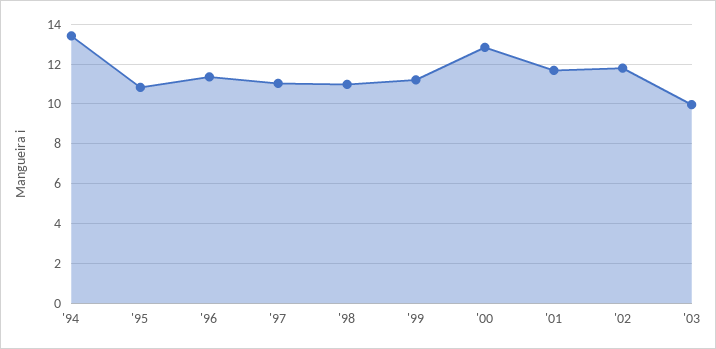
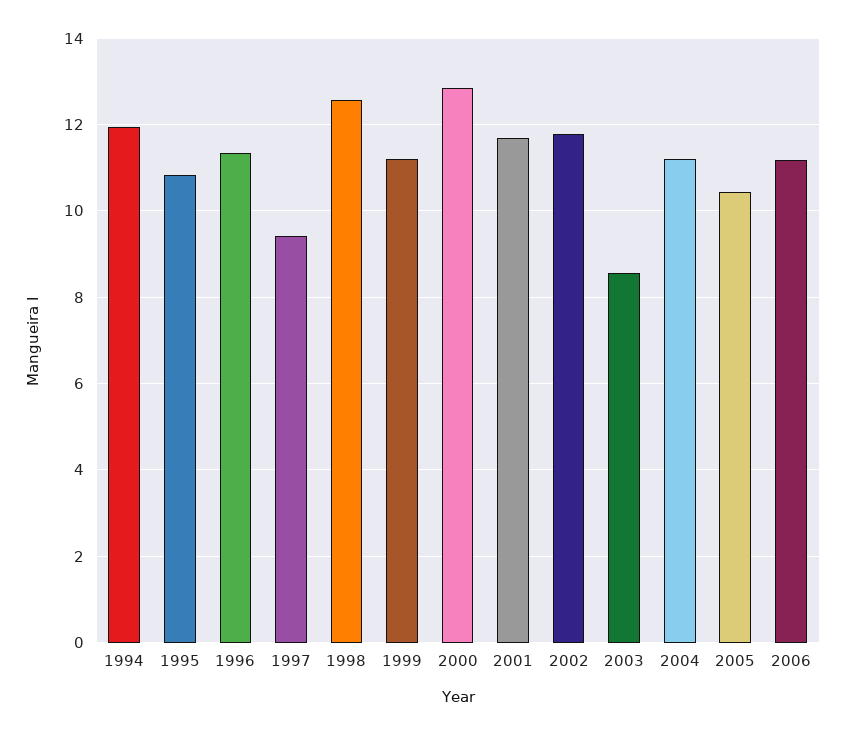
'94: 13.5 -> 12
'97: 11 -> 9.4
'98: 11 -> 12.6
'03: 10 -> 8.6
2004: none -> 11.2
2005: none -> 10.4
2006: none -> 11.2

